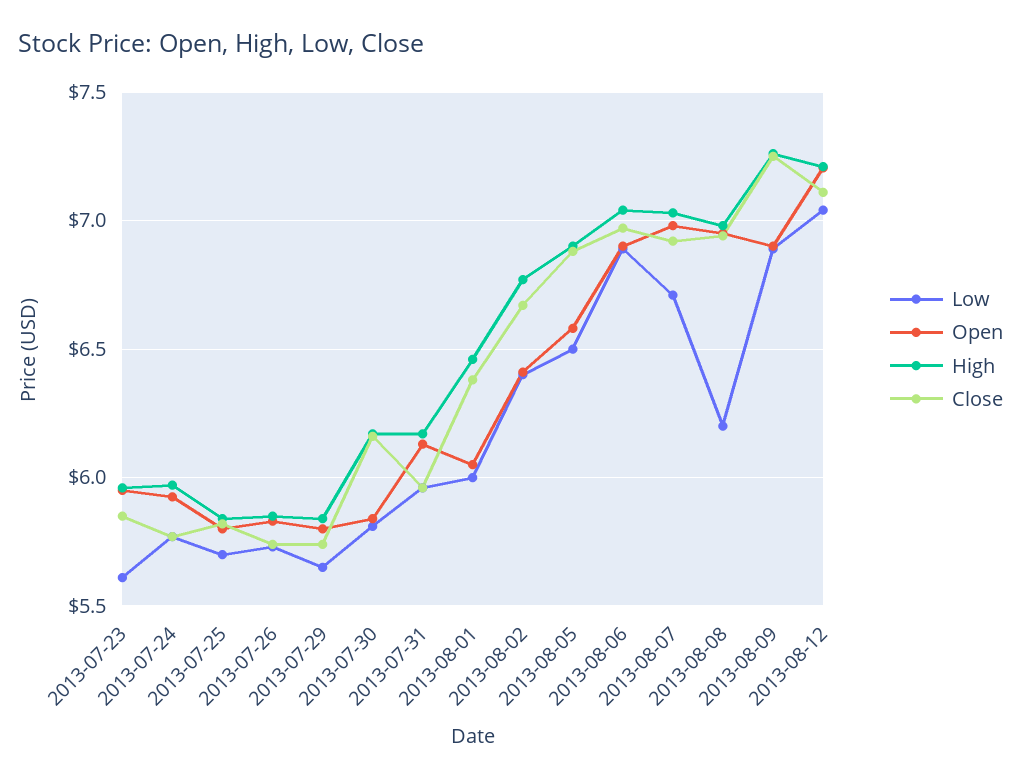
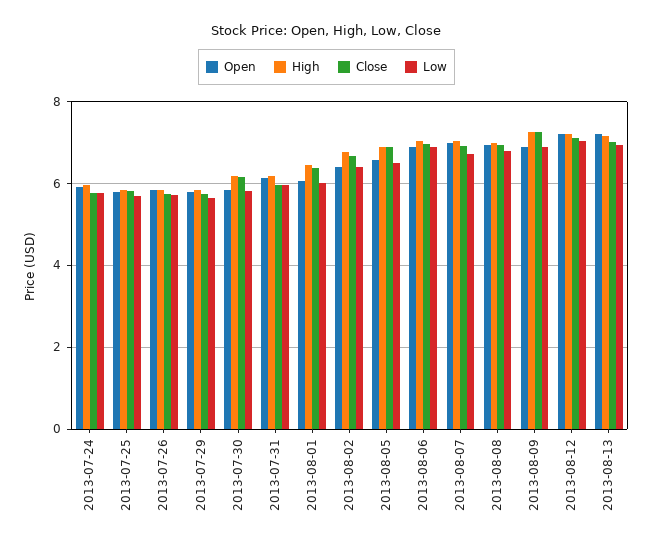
Low, 2013-07-23: 5.6 -> none
Open, 2013-07-23: 5.95 -> none
High, 2013-07-23: 5.95 -> none
Close, 2013-07-23: 5.85 -> none
Low, 2013-08-08: 6.2 -> 6.8
Open, 2013-08-13: none -> 7.2
High, 2013-08-13: none -> 7.2
Close, 2013-08-13: none -> 7
Low, 2013-08-13: none -> 7

